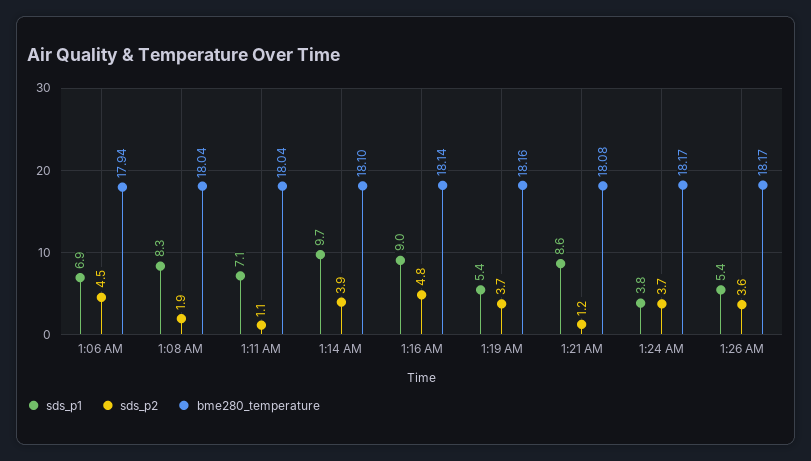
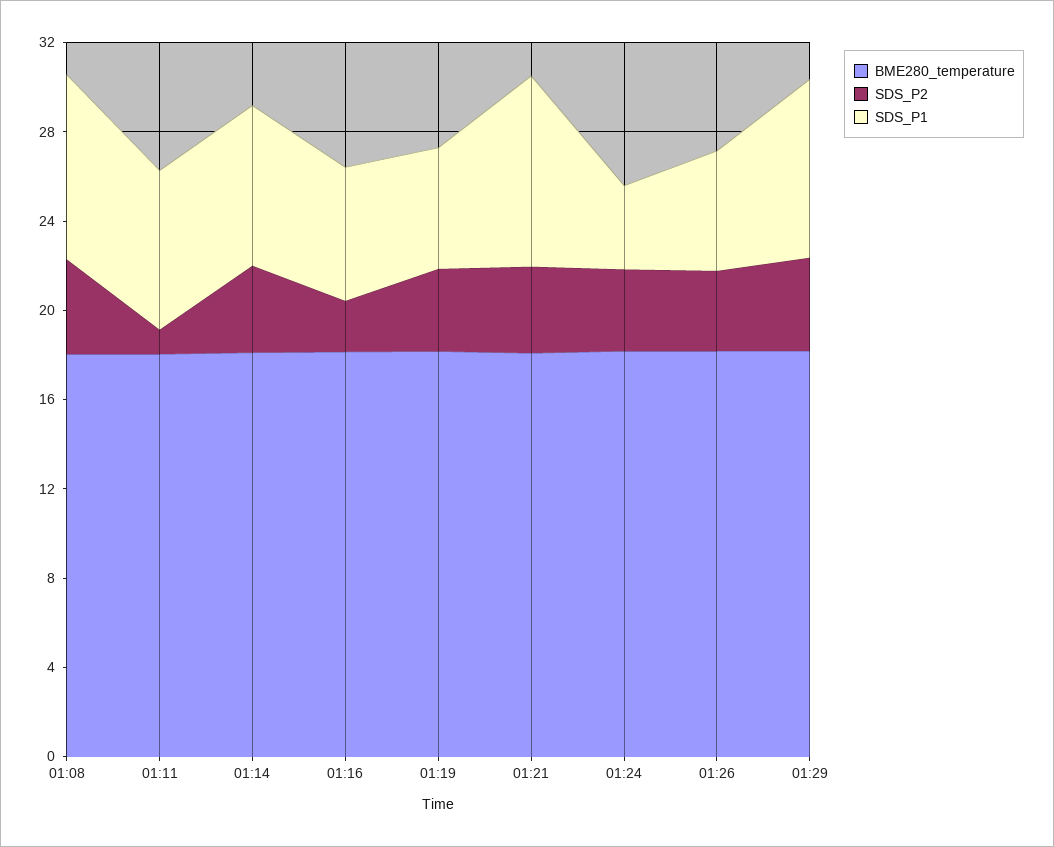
sds_p1, 1:06 AM: 6.9 -> none
sds_p2, 1:06 AM: 4.5 -> none
bme280_temperature, 1:06 AM: 17.94 -> none
sds_p2, 1:08 AM: 1.9 -> 4
sds_p1, 1:14 AM: 9.7 -> 7
sds_p1, 1:16 AM: 9 -> 6
sds_p2, 1:16 AM: 4.8 -> 2
sds_p2, 1:21 AM: 1.2 -> 4
bme280_temperature, 01:29: none -> 18
sds_p2, 01:29: none -> 4
sds_p1, 01:29: none -> 8

